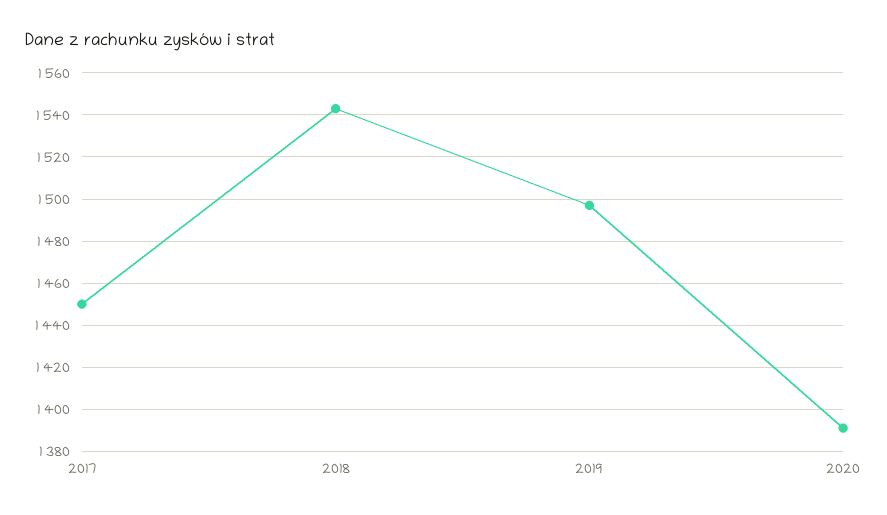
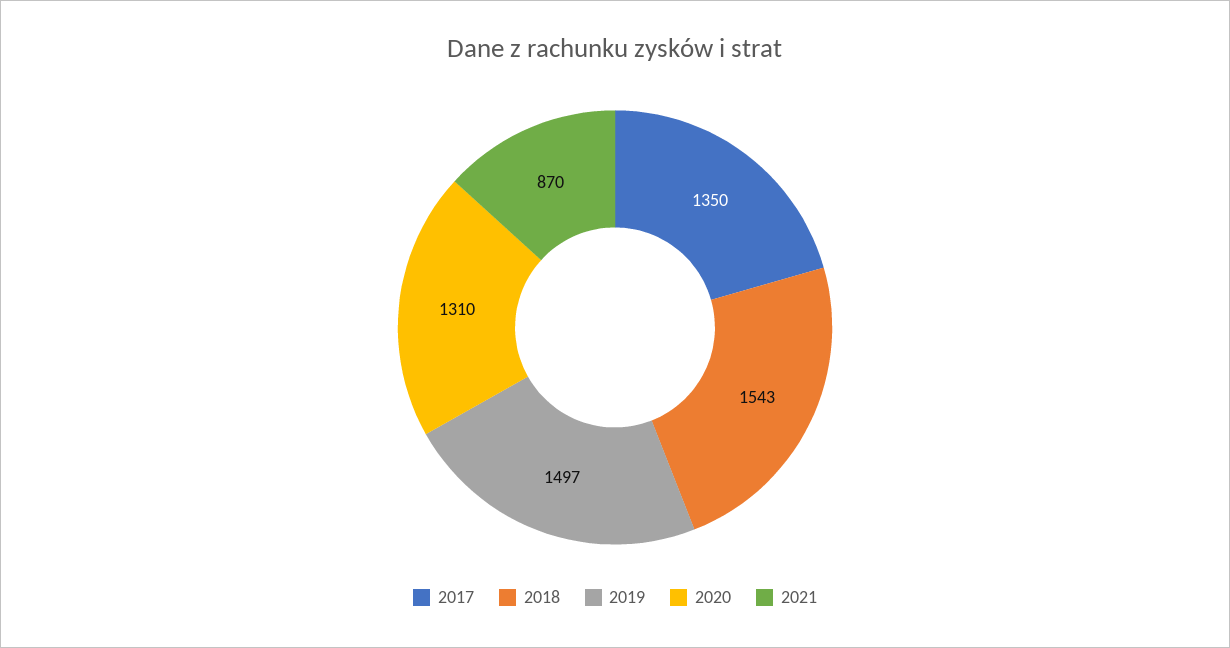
2017: 1450 -> 1350
2020: 1390 -> 1310
2021: none -> 870

